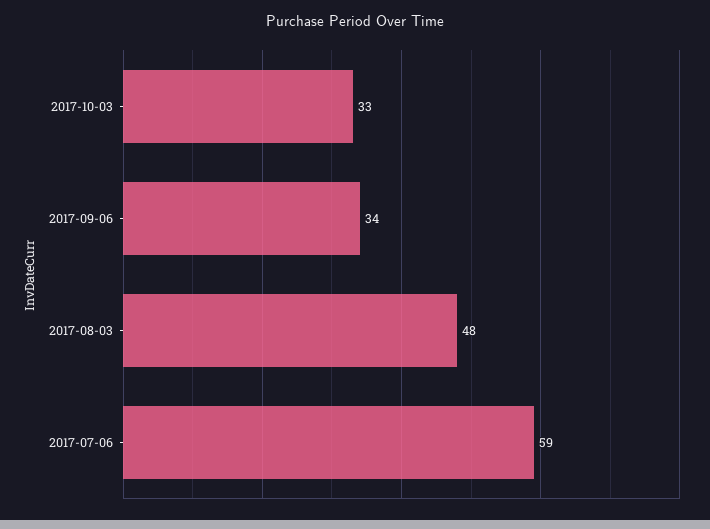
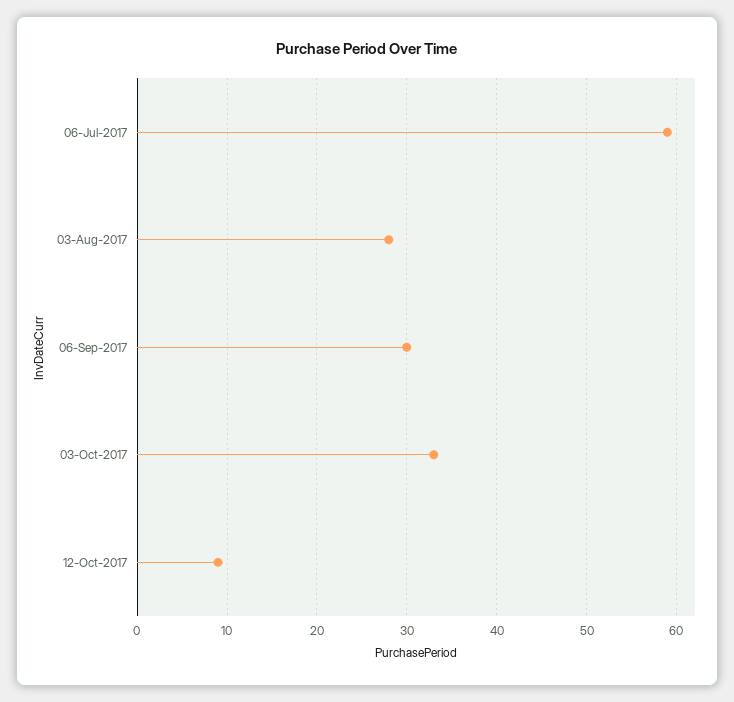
2017-09-06: 34 -> 30
2017-08-03: 48 -> 28
12-Oct-2017: none -> 9

